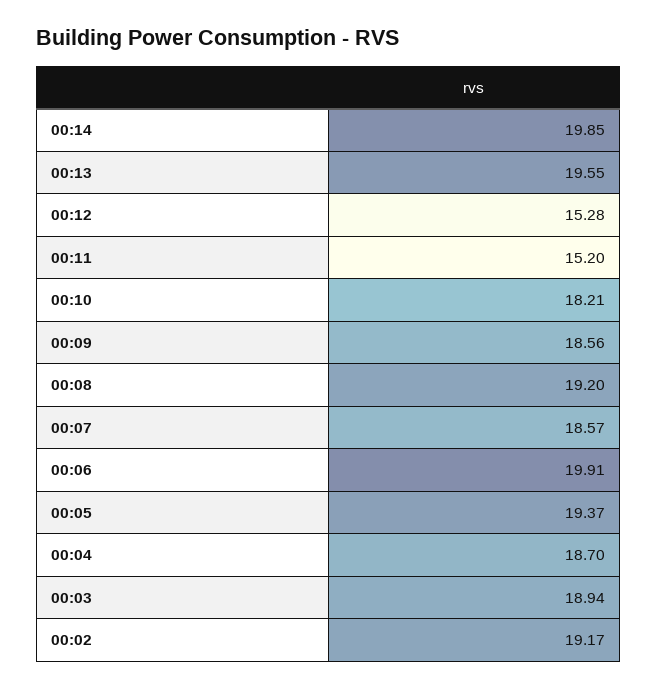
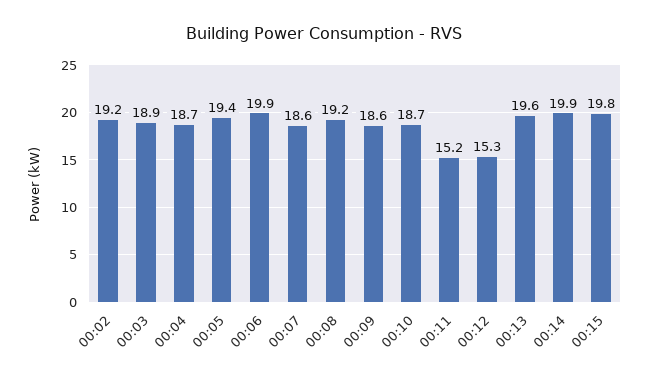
00:10: 18.21 -> 18.7
00:15: none -> 19.8

